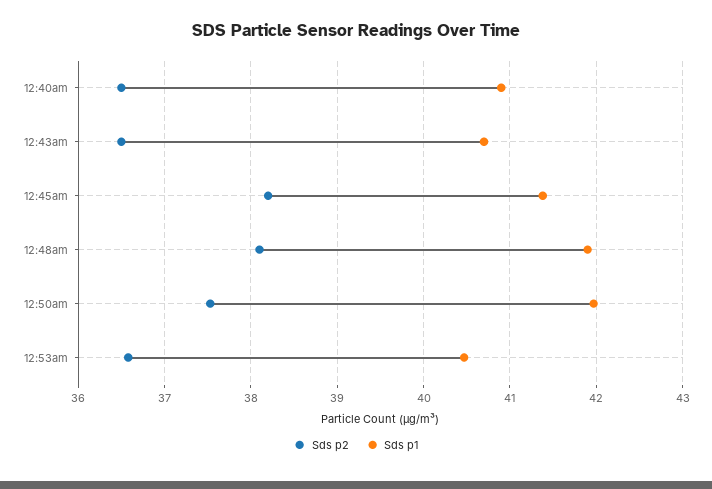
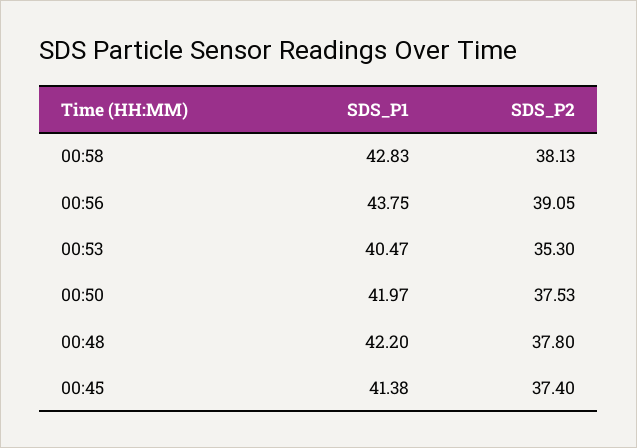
Sds p2, 12:40am: 36.5 -> none
Sds p1, 12:40am: 40.9 -> none
Sds p2, 12:43am: 36.5 -> none
Sds p1, 12:43am: 40.7 -> none
Sds p2, 12:45am: 38.2 -> 37.4
Sds p2, 12:48am: 38.1 -> 37.8
Sds p1, 12:48am: 41.9 -> 42.2
Sds p2, 12:53am: 36.6 -> 35.3
Sds p1, 00:58: none -> 42.83
Sds p2, 00:58: none -> 38.13
Sds p1, 00:56: none -> 43.75
Sds p2, 00:56: none -> 39.05

